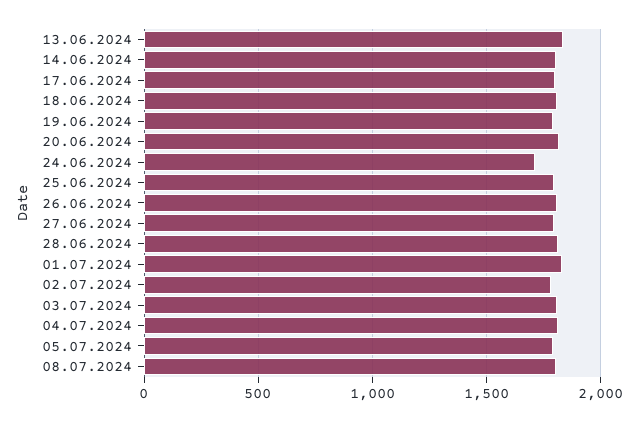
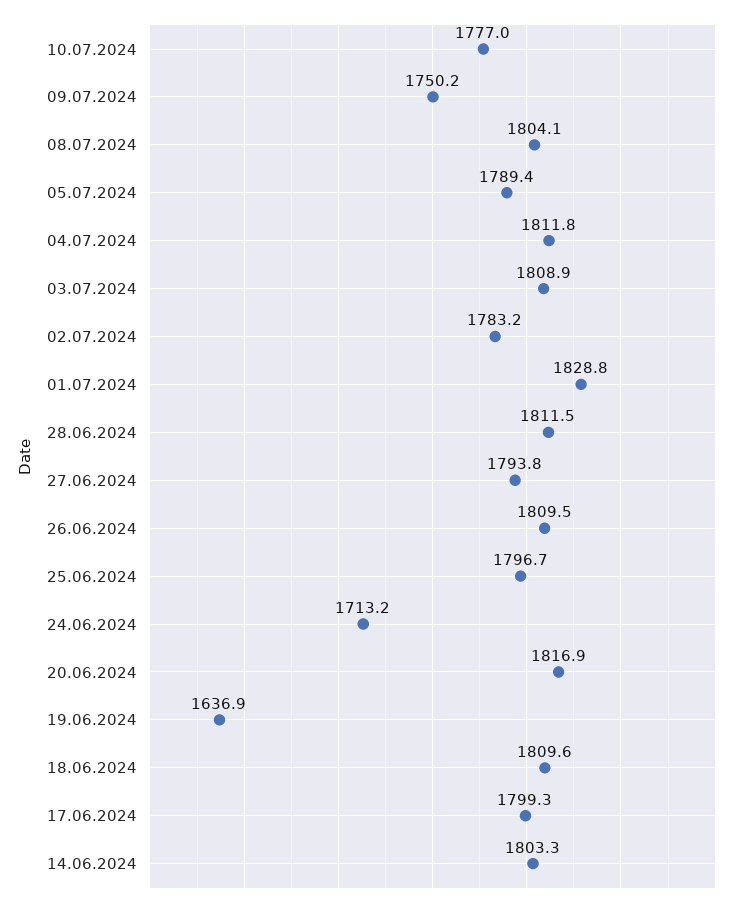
13.06.2024: 1850 -> none
19.06.2024: 1800 -> 1636.9
10.07.2024: none -> 1777
09.07.2024: none -> 1750.2

